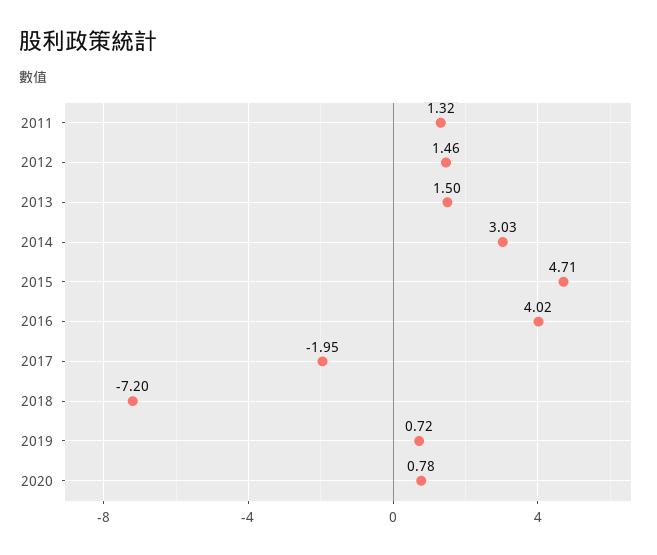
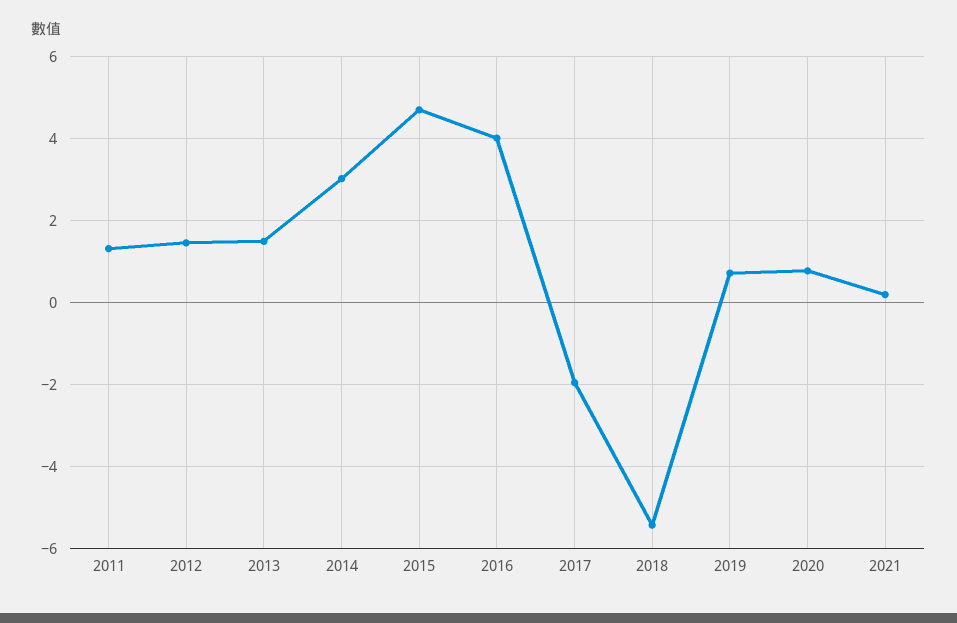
2018: -7.2 -> -5.4
2021: none -> 0.2

